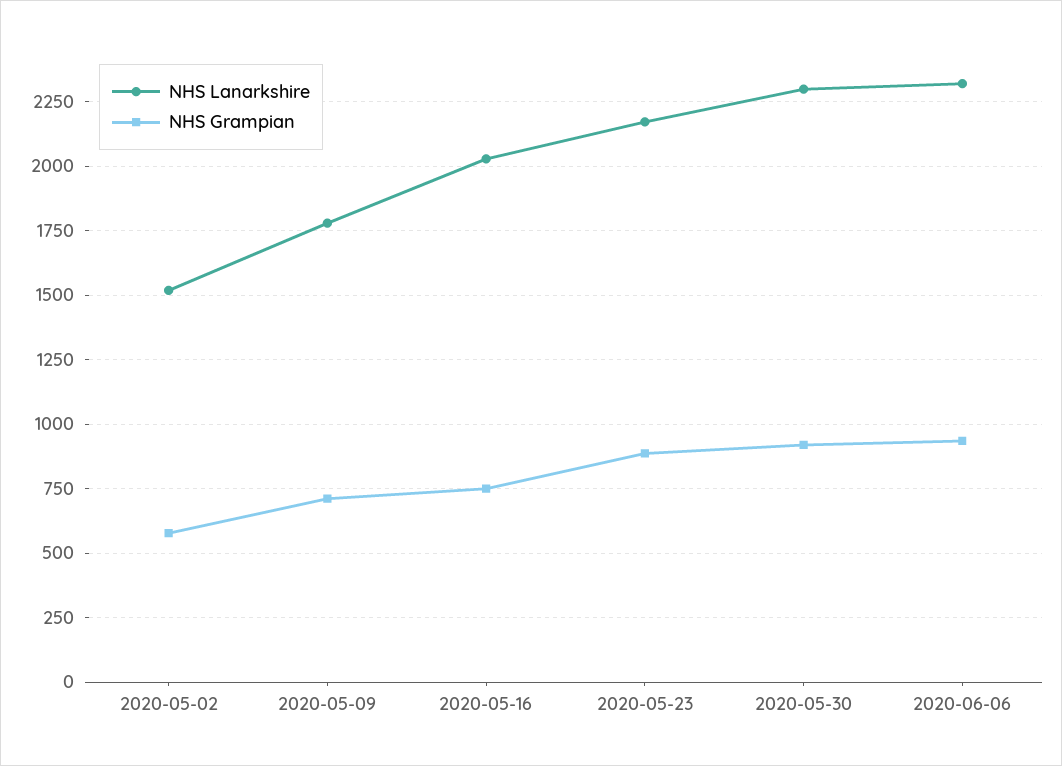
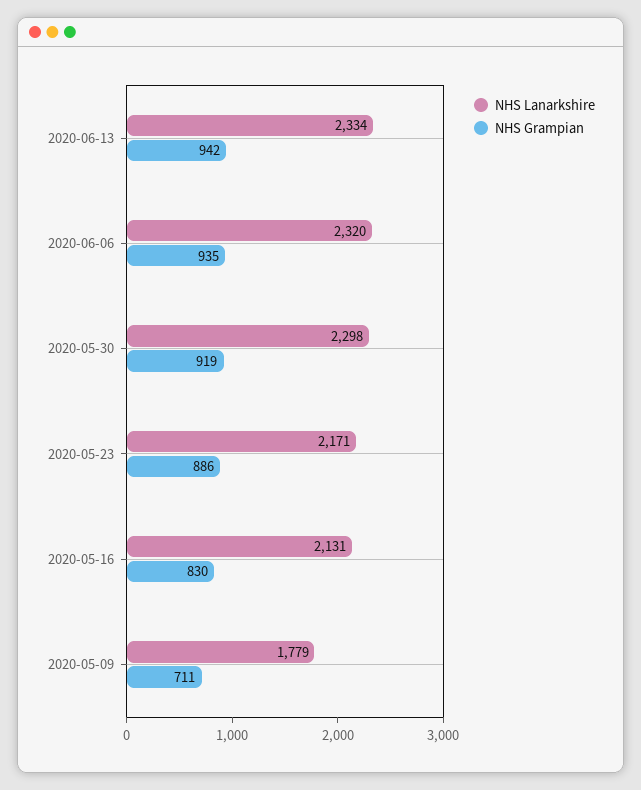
NHS Lanarkshire, 2020-05-02: 1525 -> none
NHS Grampian, 2020-05-02: 575 -> none
NHS Lanarkshire, 2020-05-16: 2025 -> 2131
NHS Grampian, 2020-05-16: 750 -> 830
NHS Lanarkshire, 2020-06-13: none -> 2334
NHS Grampian, 2020-06-13: none -> 942

